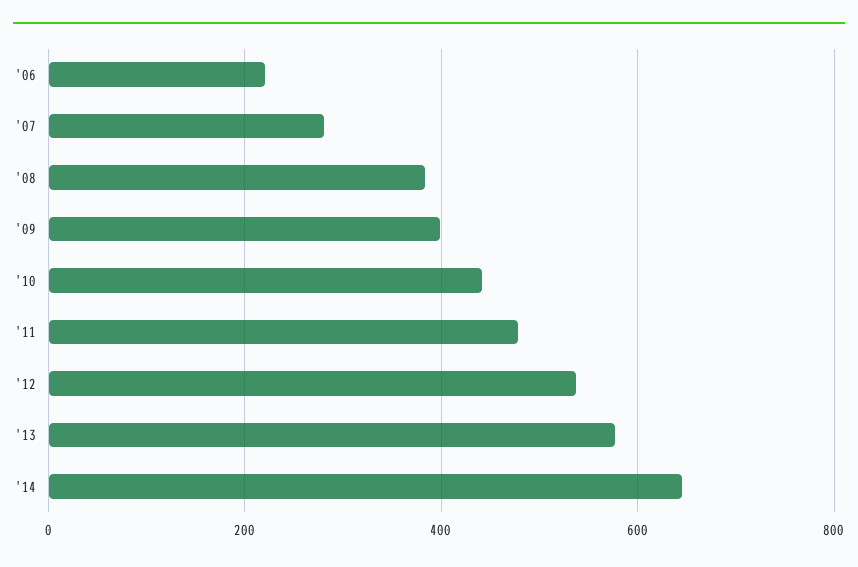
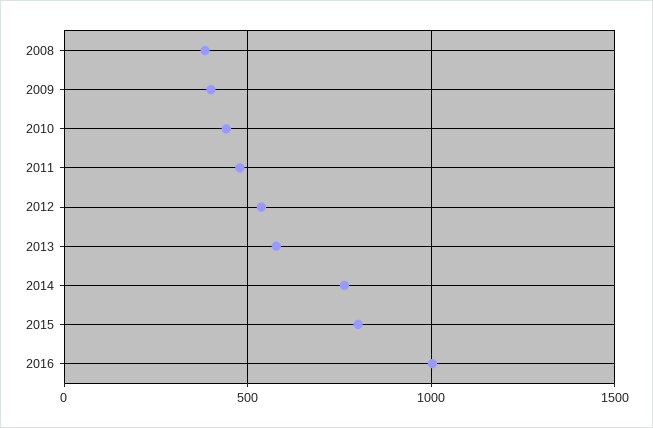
'06: 220 -> none
'07: 280 -> none
'14: 640 -> 750
2015: none -> 800
2016: none -> 1000

